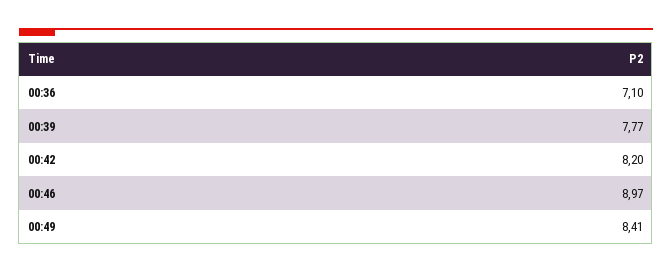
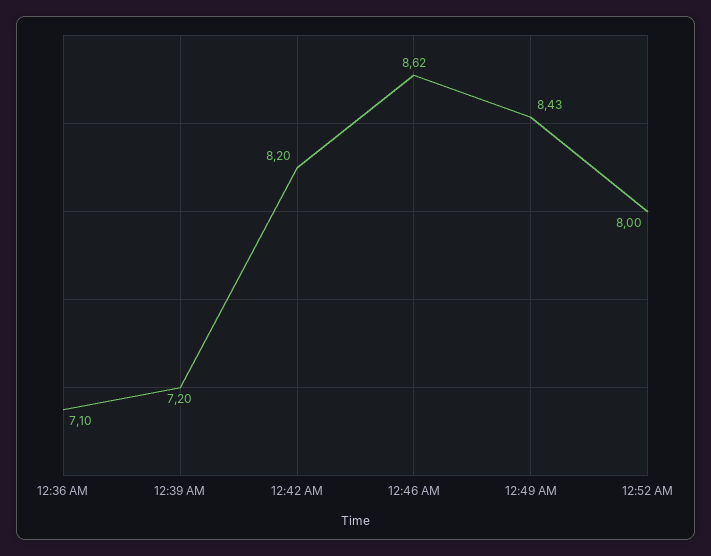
00:39: 7.77 -> 7.2
00:46: 8.97 -> 8.62
00:49: 8.41 -> 8.43
12:52 AM: none -> 8

